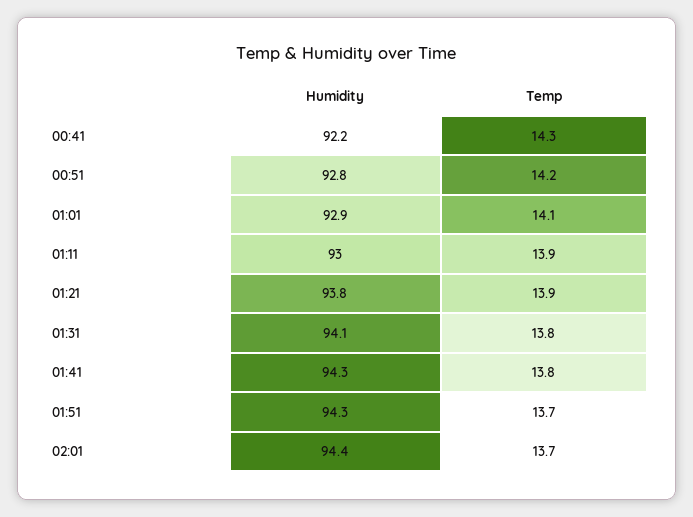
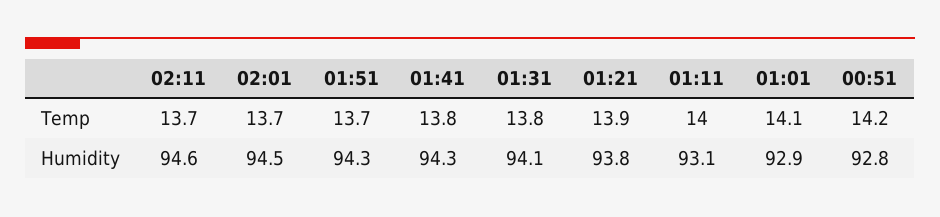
Humidity, 00:41: 92.2 -> none
Temp, 00:41: 14.3 -> none
Humidity, 01:11: 93 -> 93.1
Temp, 01:11: 13.9 -> 14
Humidity, 02:01: 94.4 -> 94.5
Temp, 02:11: none -> 13.7
Humidity, 02:11: none -> 94.6

